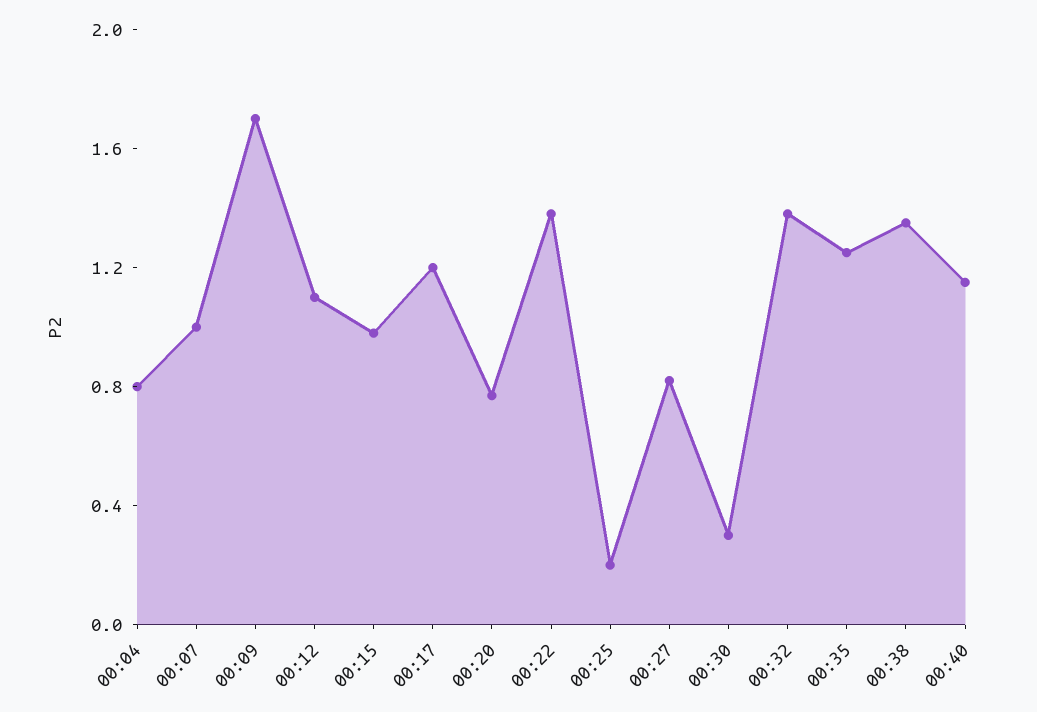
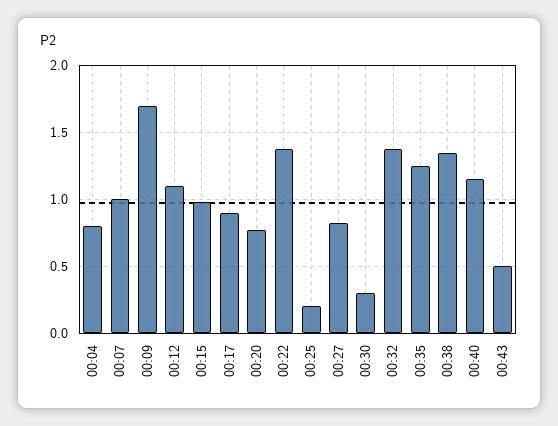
00:17: 1.2 -> 0.9
00:43: none -> 0.5

